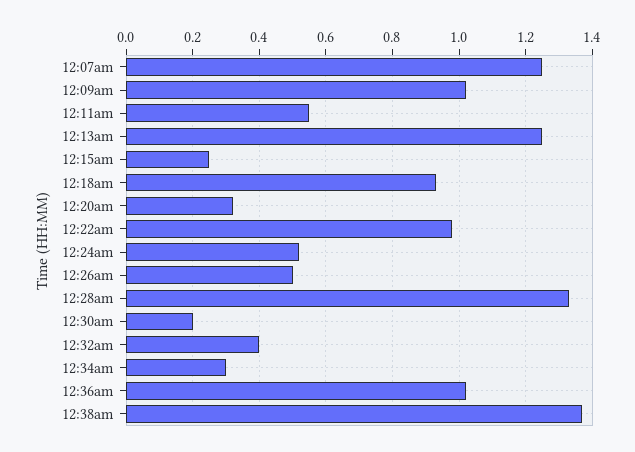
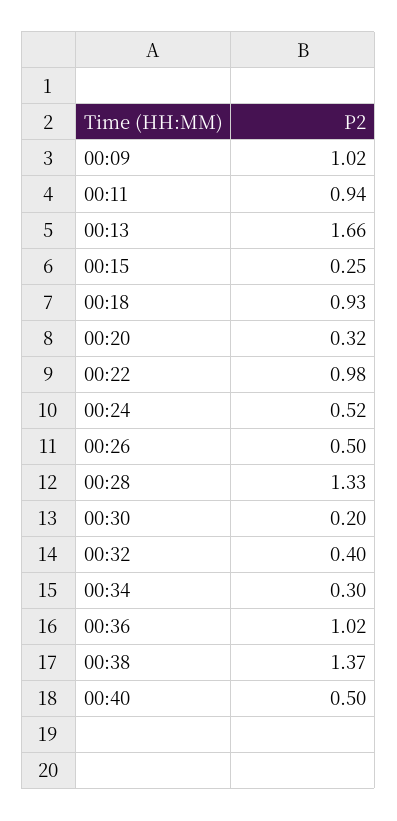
12:07am: 1.25 -> none
12:11am: 0.55 -> 0.94
12:13am: 1.25 -> 1.66
00:40: none -> 0.5

